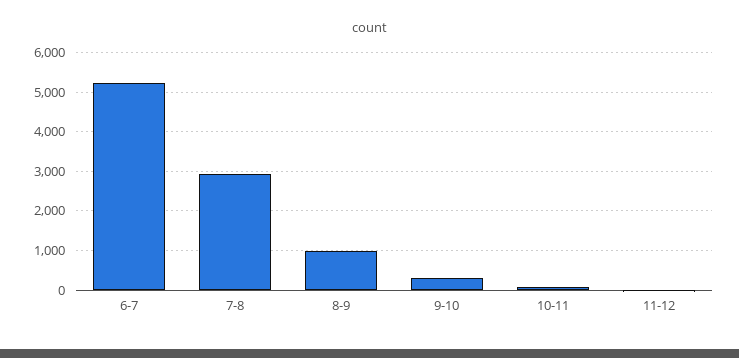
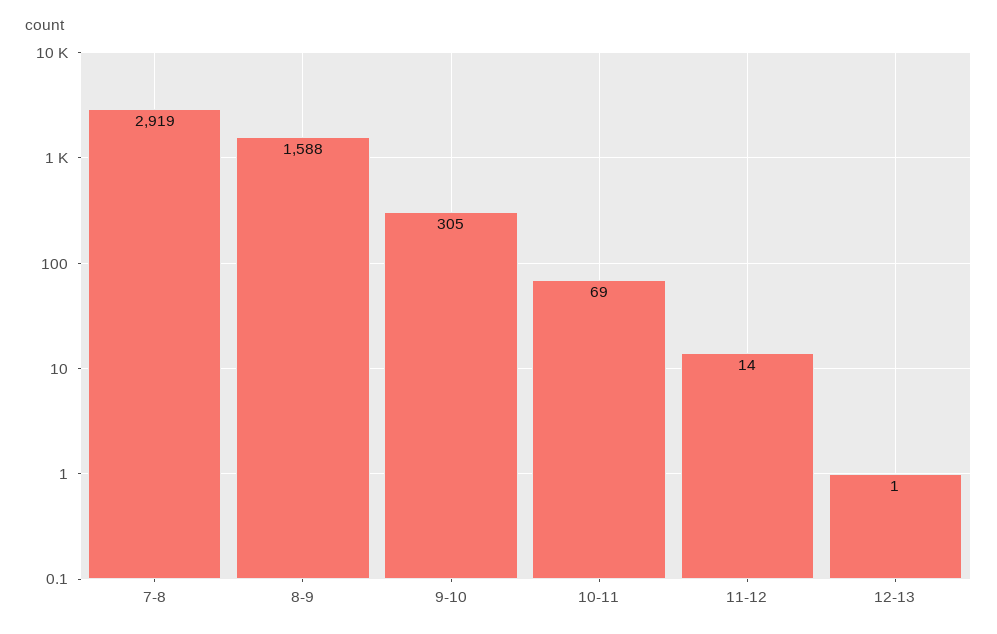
6-7: 5200 -> none
8-9: 1000 -> 1588
12-13: none -> 1

